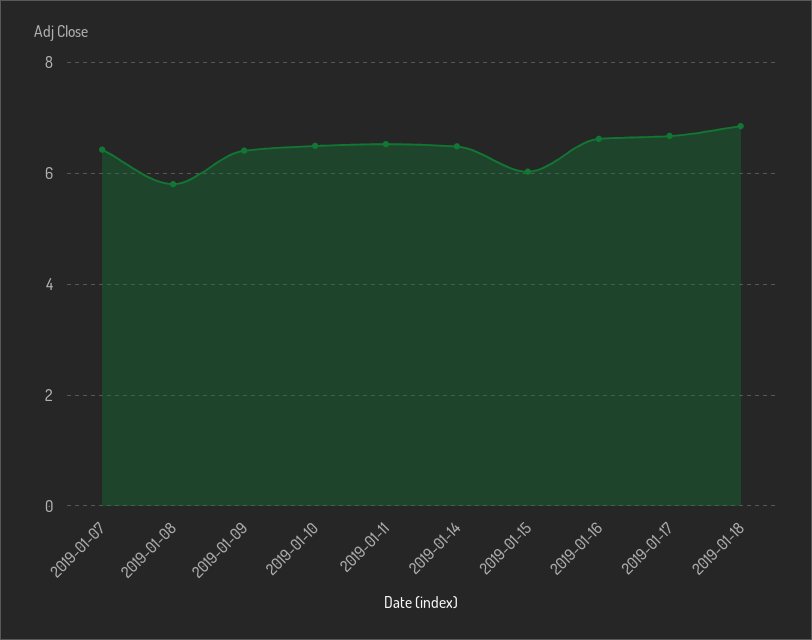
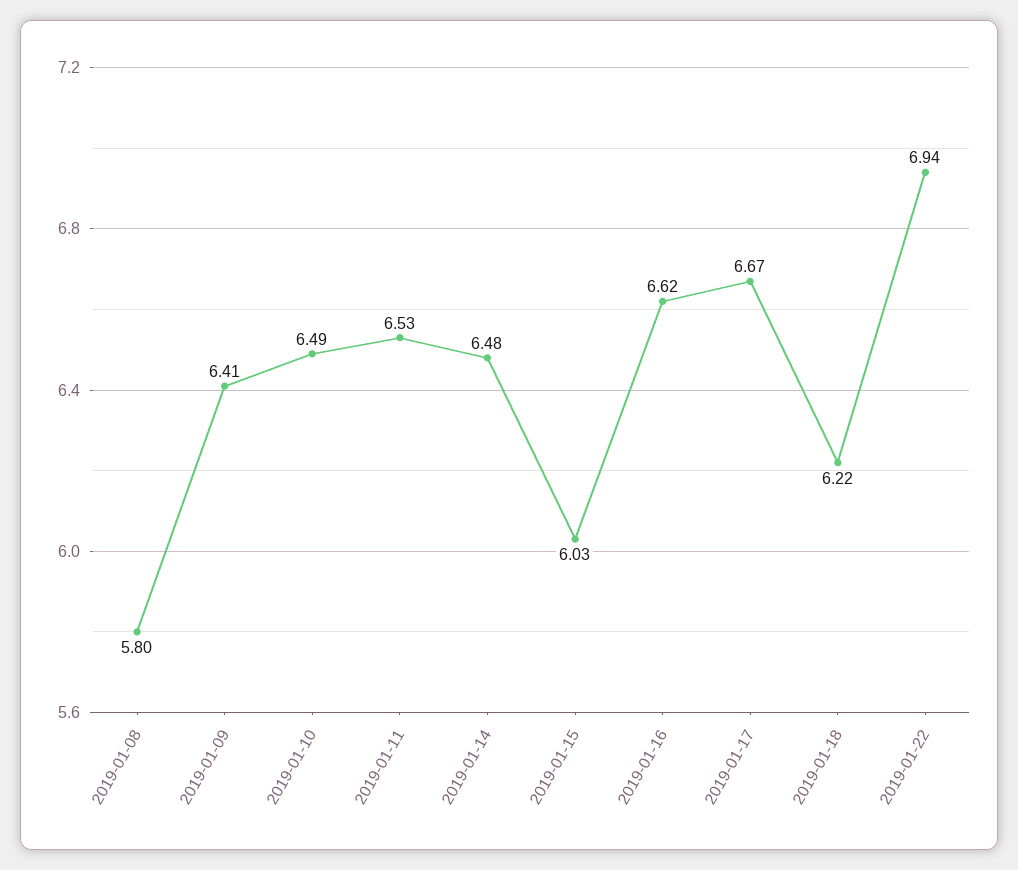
2019-01-07: 6.4 -> none
2019-01-18: 6.8 -> 6.22
2019-01-22: none -> 6.94

